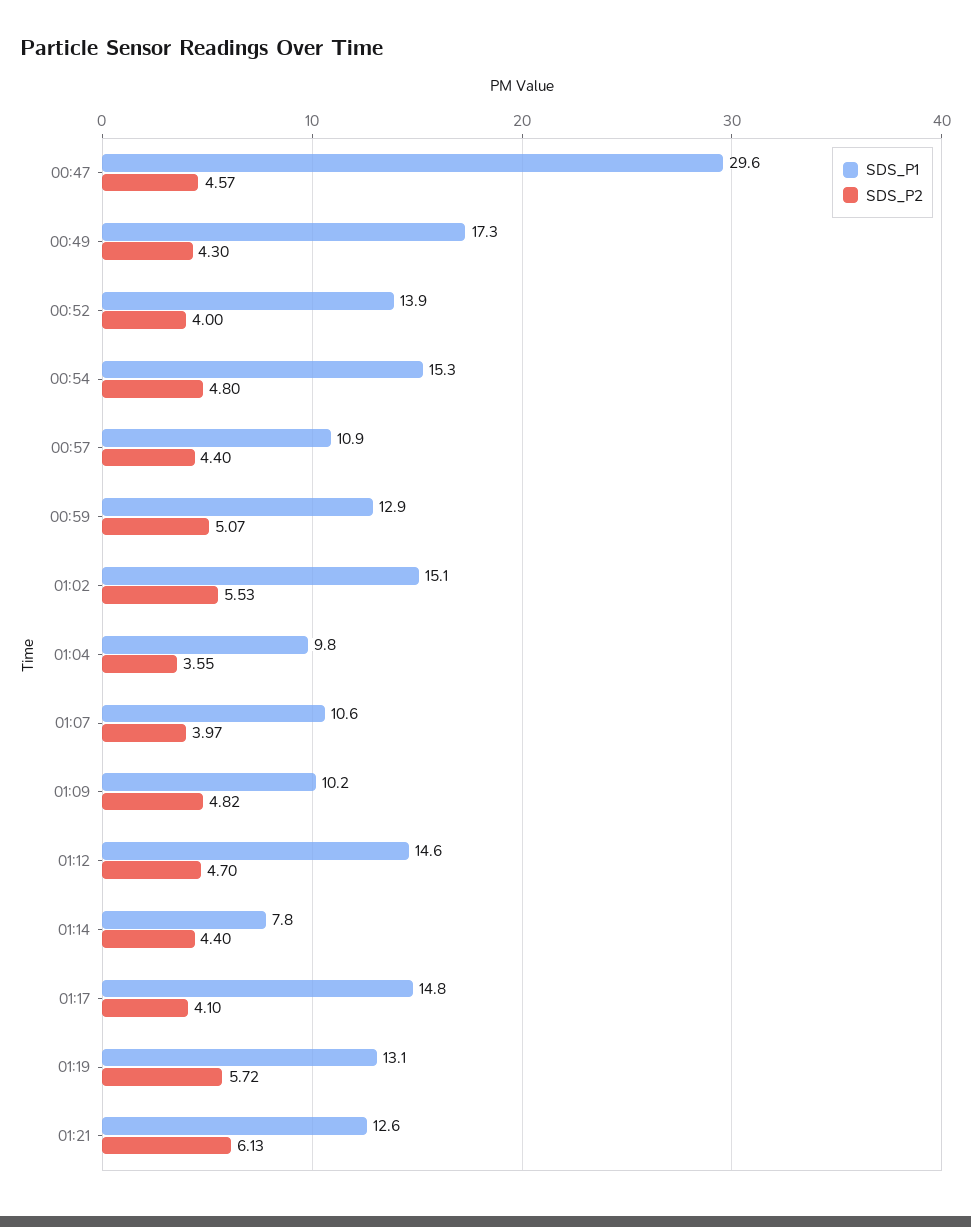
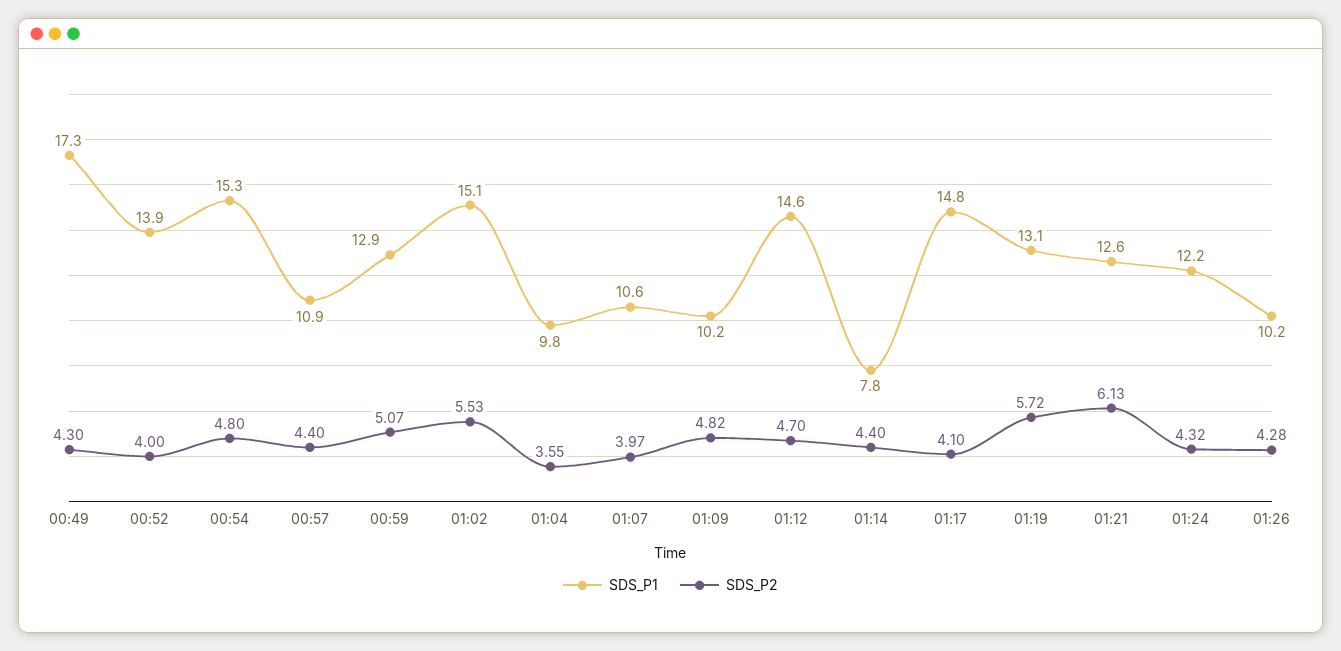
SDS_P1, 00:47: 29.6 -> none
SDS_P2, 00:47: 4.57 -> none
SDS_P1, 01:24: none -> 12.2
SDS_P2, 01:24: none -> 4.32
SDS_P1, 01:26: none -> 10.2
SDS_P2, 01:26: none -> 4.28

